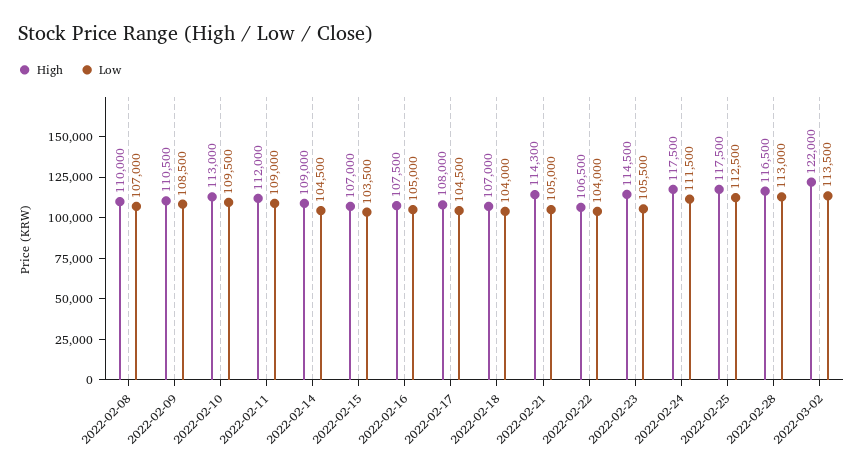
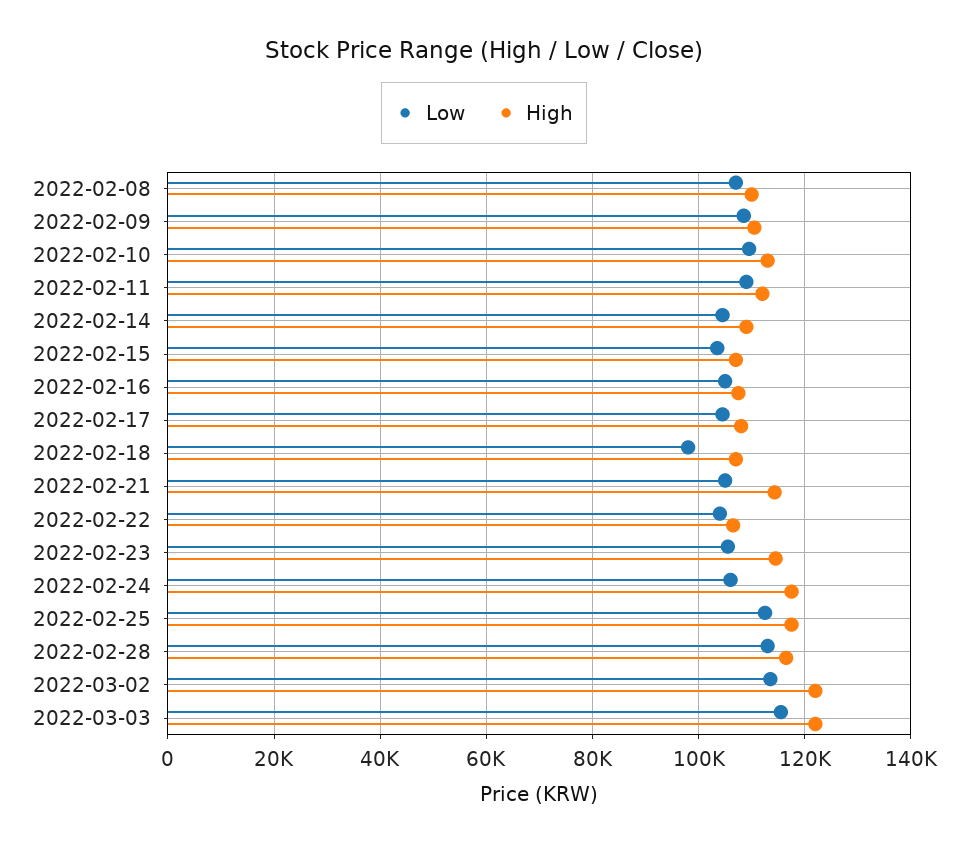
Low, 2022-02-18: 104000 -> 98000
Low, 2022-02-24: 111500 -> 106000
Low, 2022-03-03: none -> 116000
High, 2022-03-03: none -> 122000

